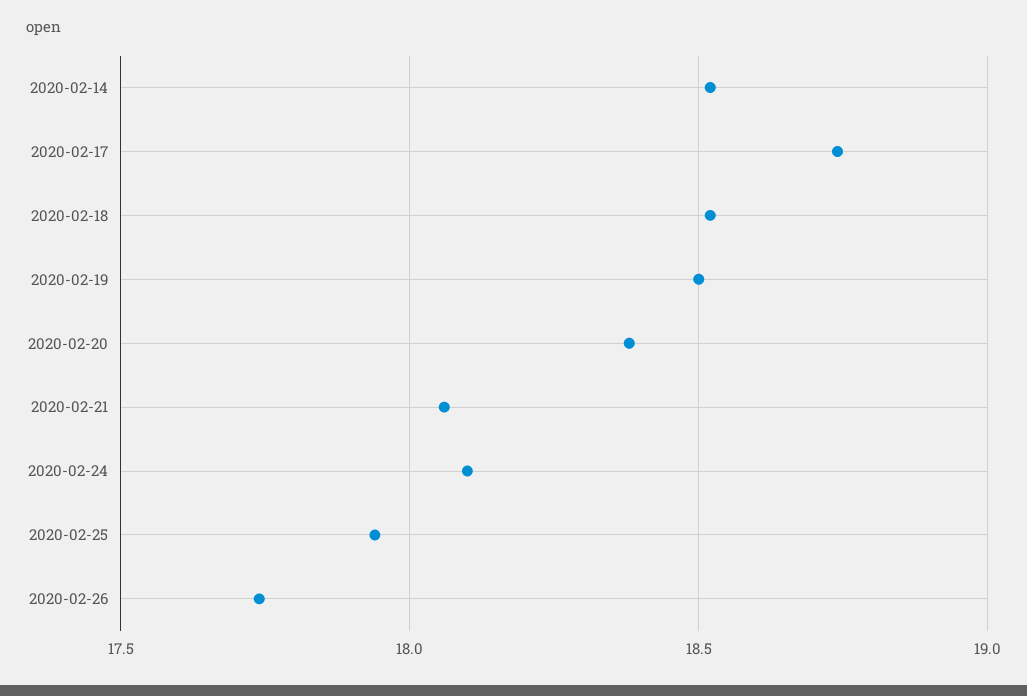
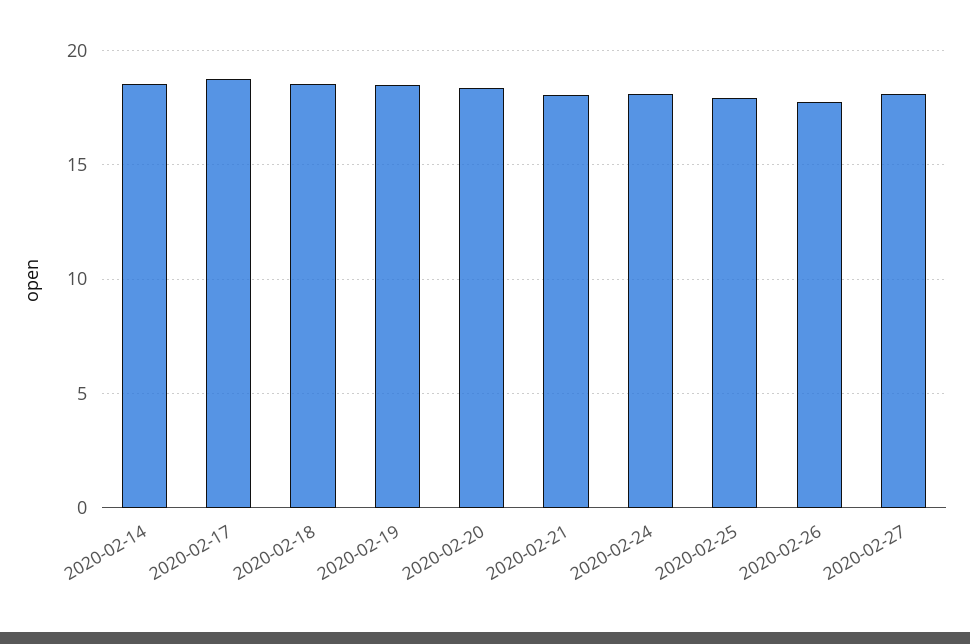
2020-02-27: none -> 18

